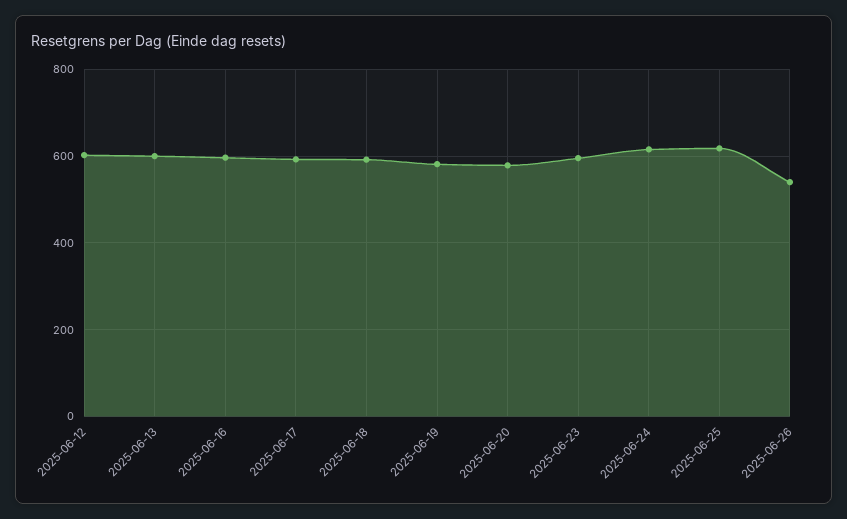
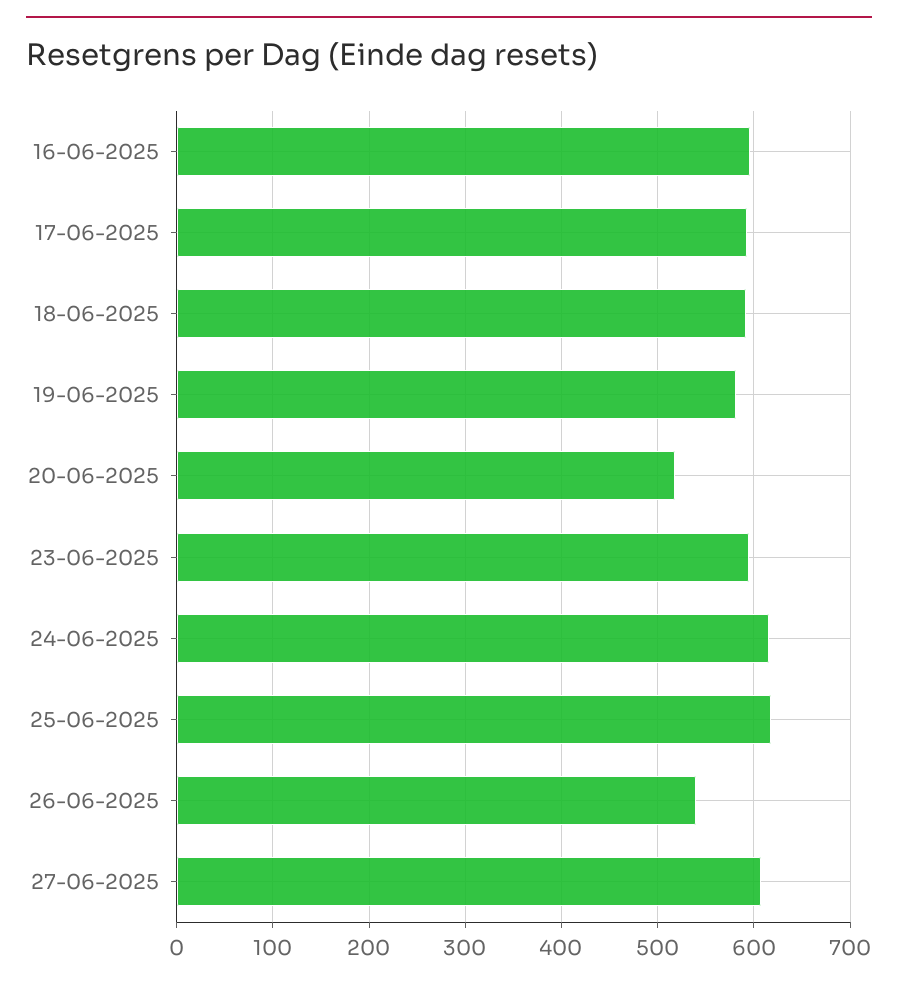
2025-06-12: 600 -> none
2025-06-13: 600 -> none
2025-06-20: 580 -> 520
27-06-2025: none -> 610

